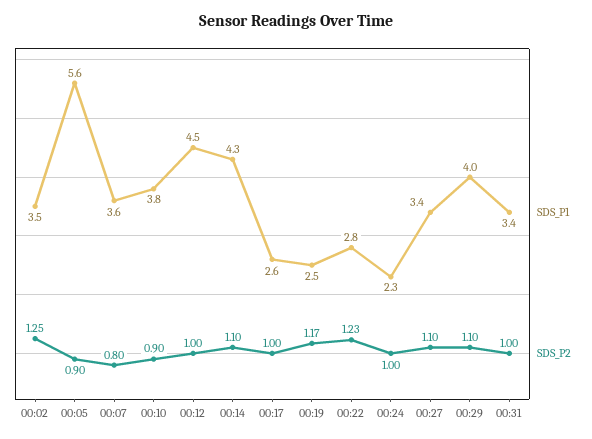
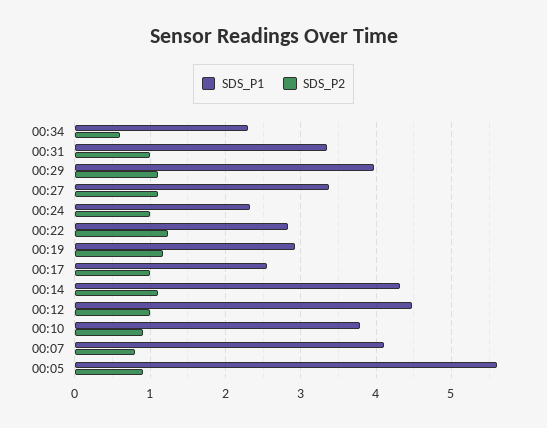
SDS_P1, 00:02: 3.5 -> none
SDS_P2, 00:02: 1.25 -> none
SDS_P1, 00:07: 3.6 -> 4.1
SDS_P1, 00:19: 2.5 -> 2.9
SDS_P1, 00:34: none -> 2.3
SDS_P2, 00:34: none -> 0.6

